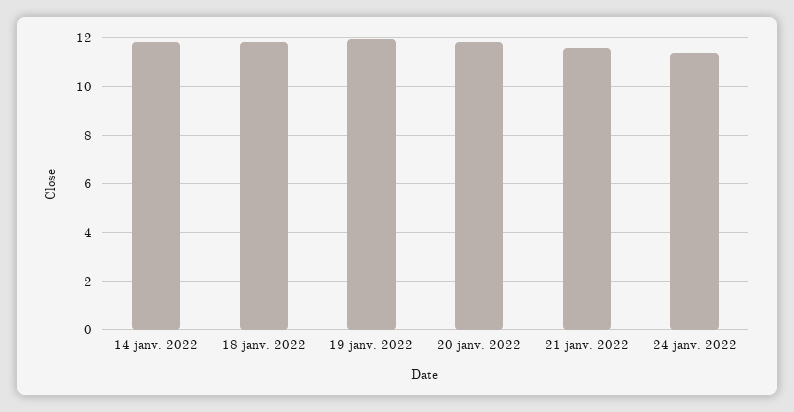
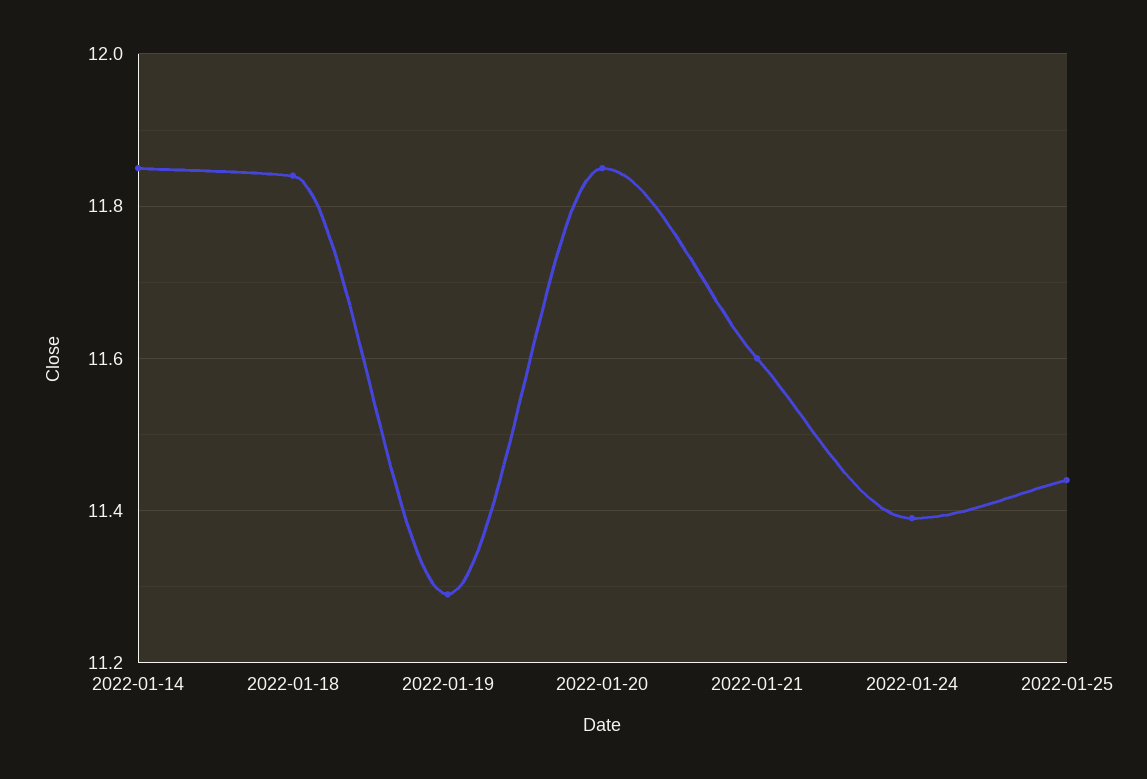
19 janv. 2022: 12 -> 11.3
2022-01-25: none -> 11.45

